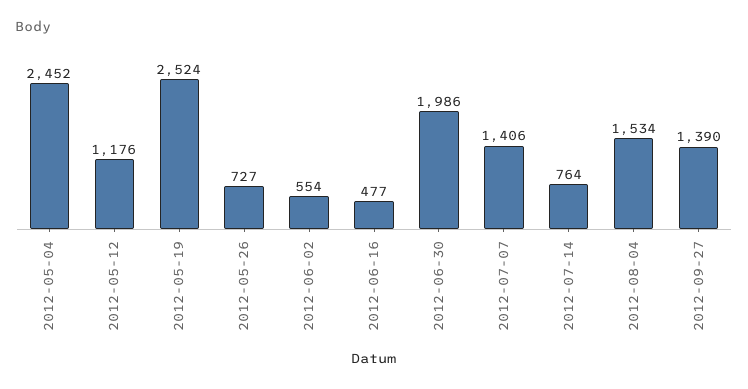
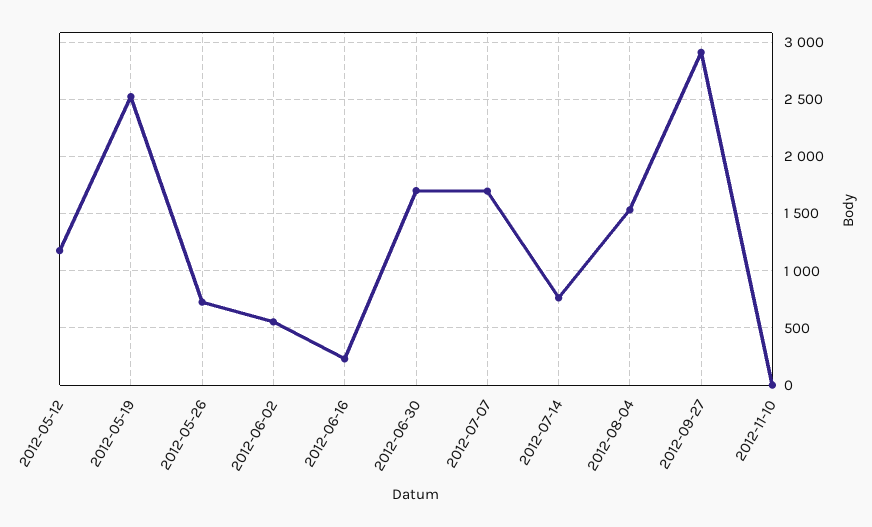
2012-05-04: 2452 -> none
2012-06-16: 477 -> 200
2012-06-30: 1986 -> 1700
2012-07-07: 1406 -> 1700
2012-09-27: 1390 -> 2900
2012-11-10: none -> 0

